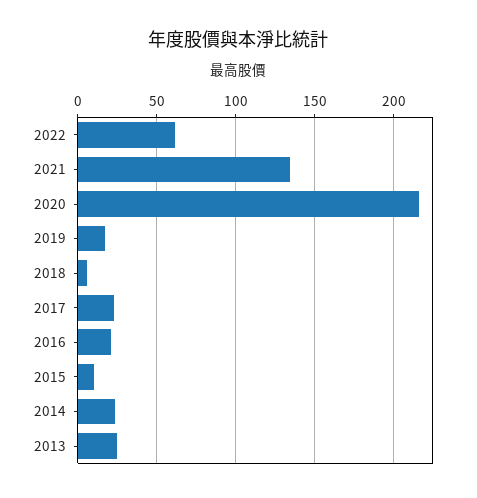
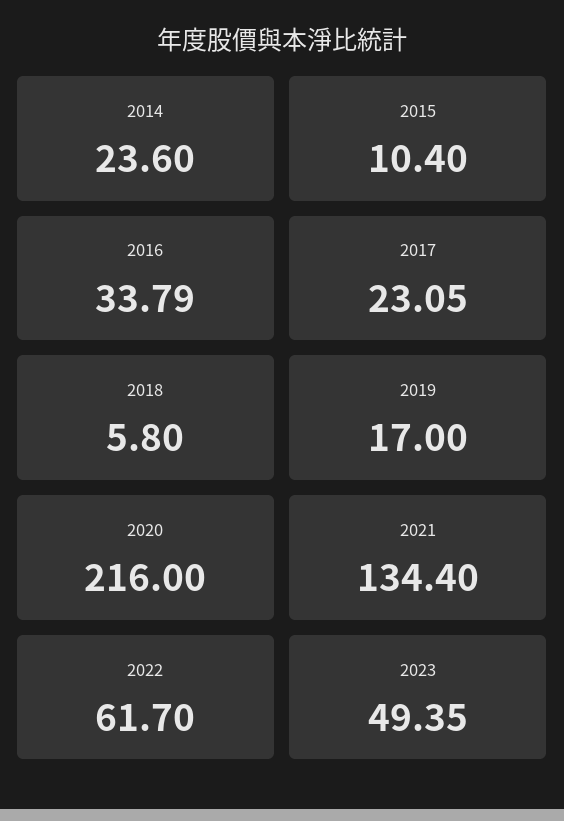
2016: 20 -> 33.79
2013: 25 -> none
2023: none -> 49.35

